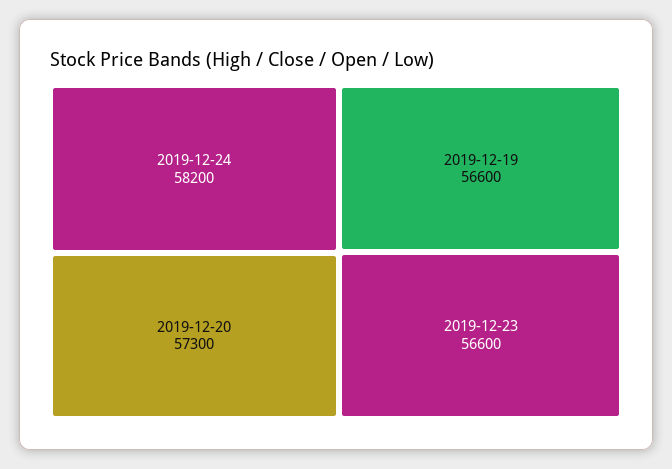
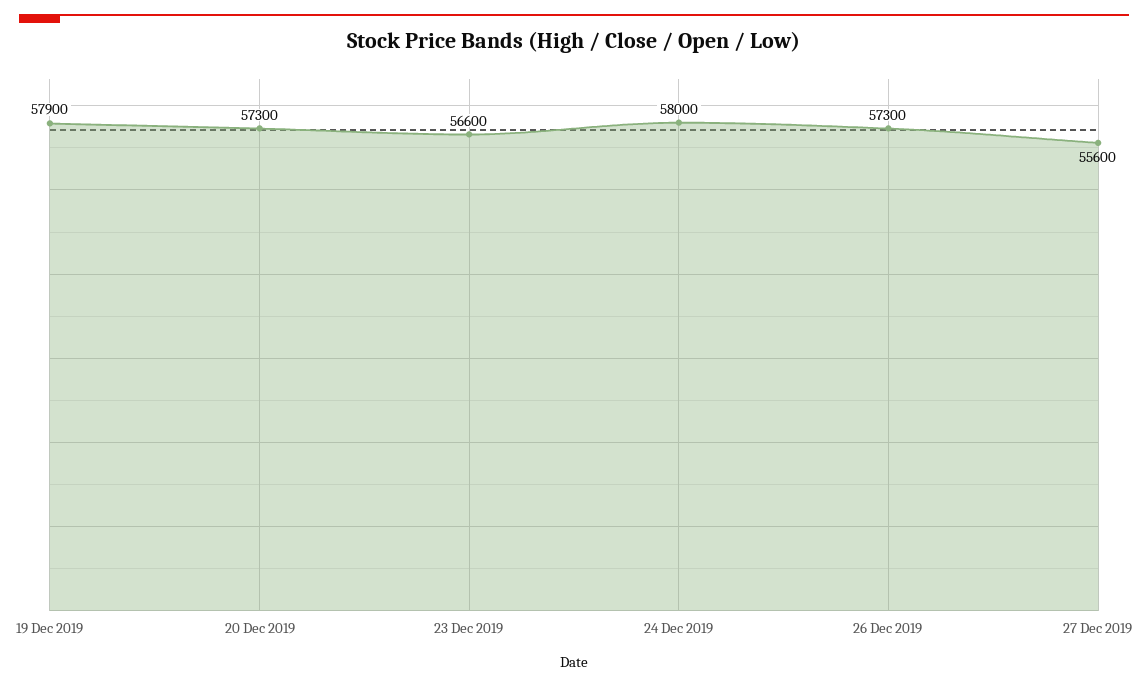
2019-12-24: 58200 -> 58000
2019-12-19: 56600 -> 57900
26 Dec 2019: none -> 57300
27 Dec 2019: none -> 55600

